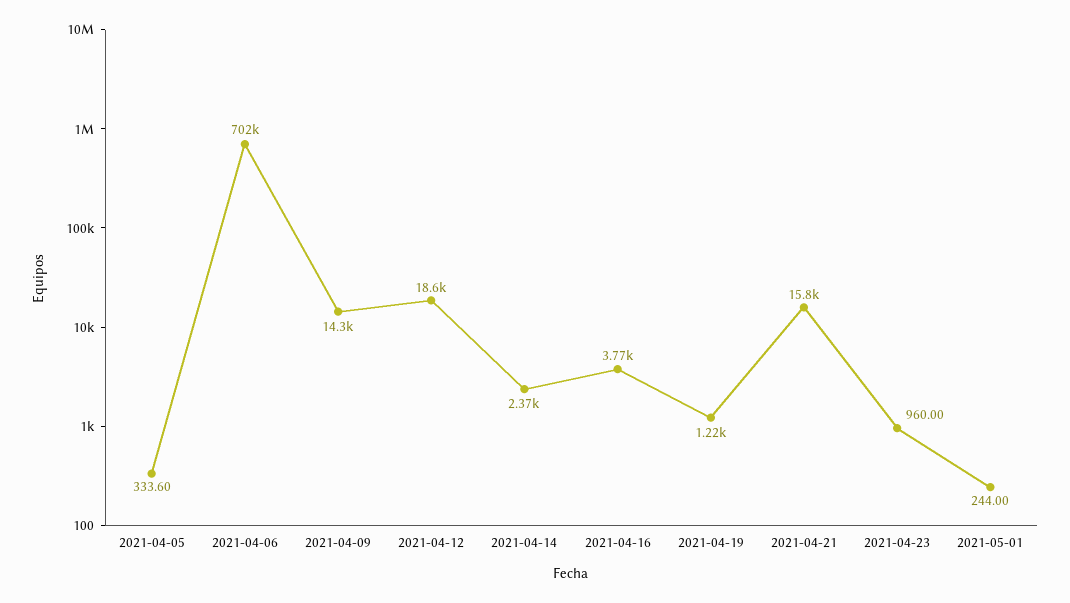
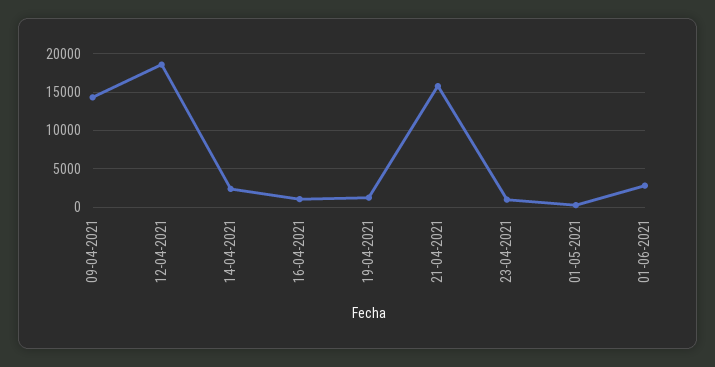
2021-04-05: 333.6 -> none
2021-04-06: 702000 -> none
2021-04-16: 3770 -> 1000
01-06-2021: none -> 3000

